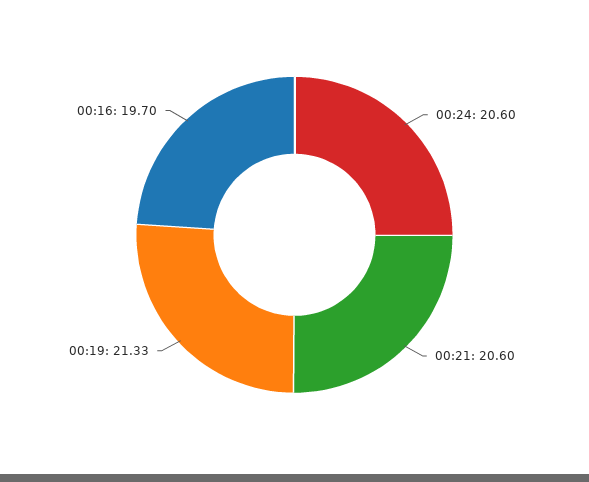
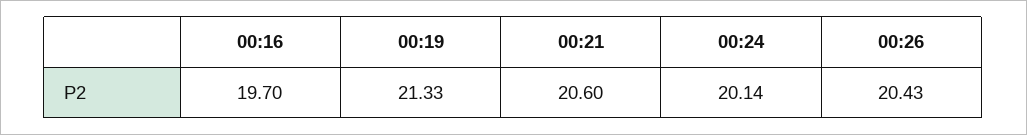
00:24: 20.6 -> 20.14
00:26: none -> 20.43

